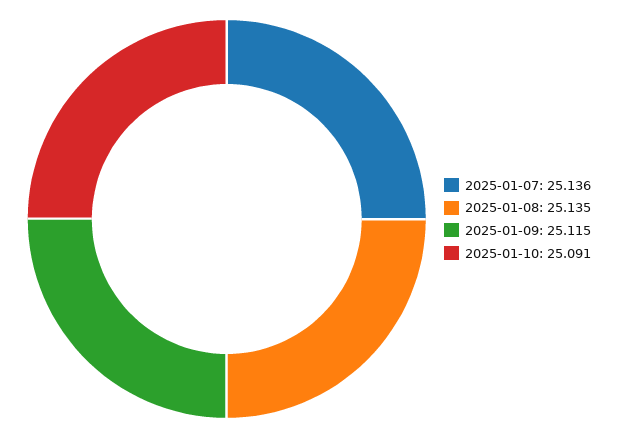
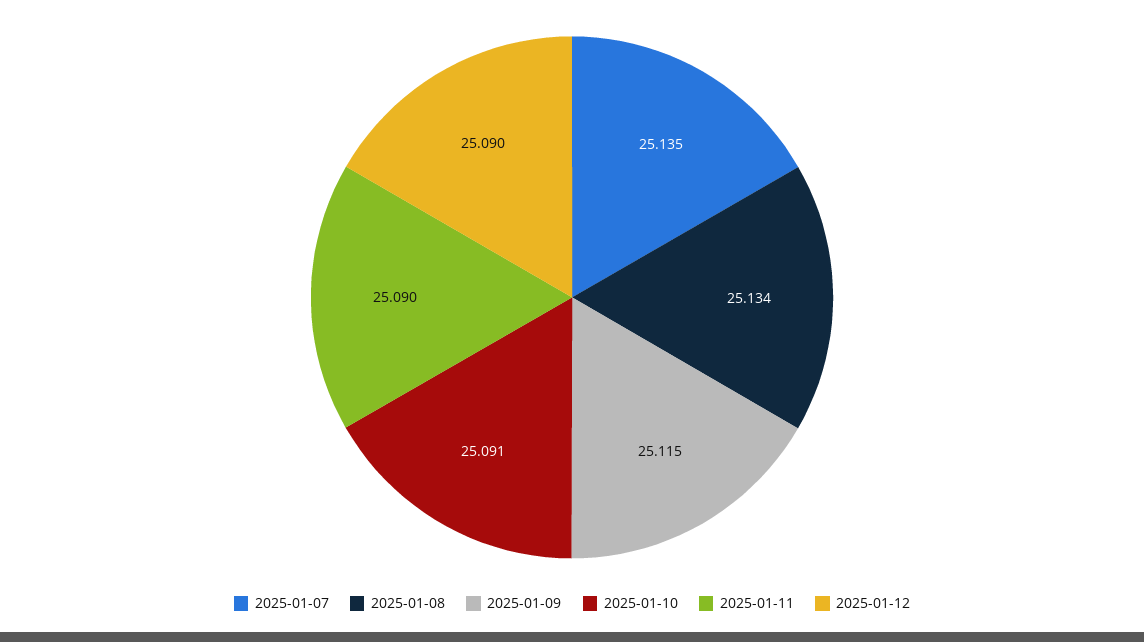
2025-01-07: 25.136 -> 25.135
2025-01-08: 25.135 -> 25.134
2025-01-11: none -> 25.09
2025-01-12: none -> 25.09

